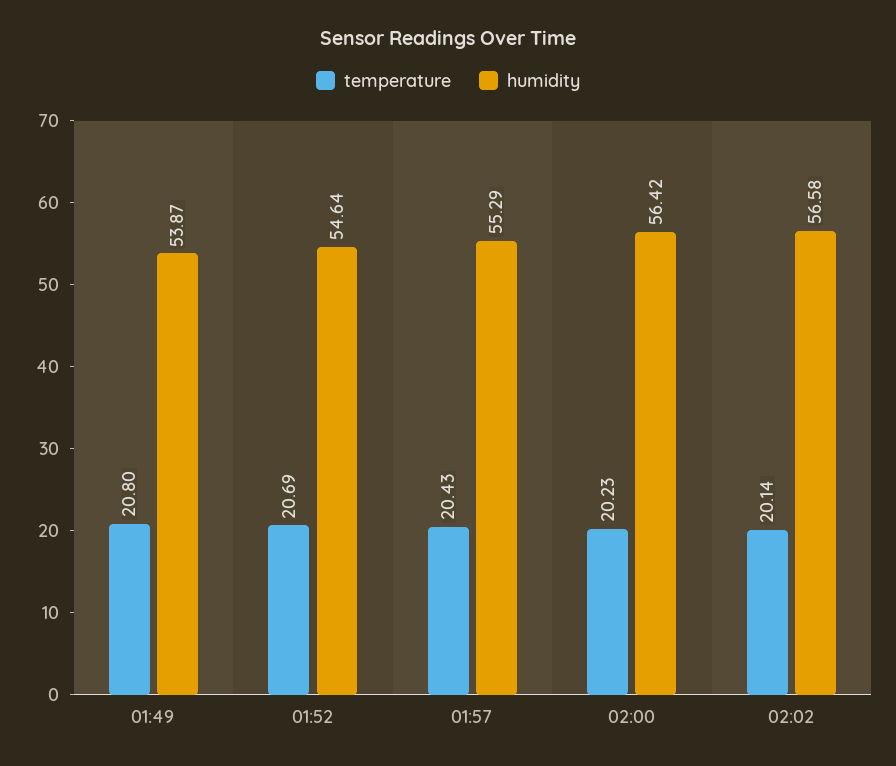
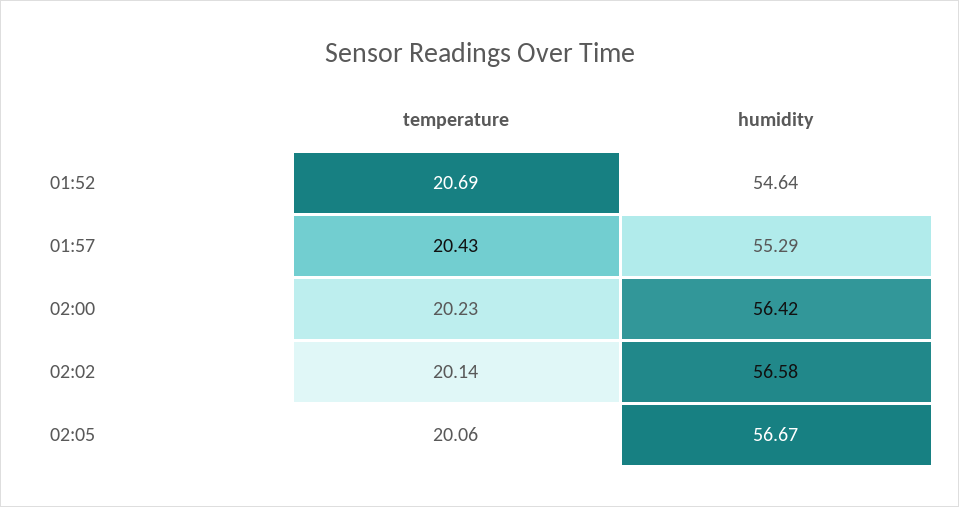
temperature, 01:49: 20.8 -> none
humidity, 01:49: 53.87 -> none
temperature, 02:05: none -> 20.06
humidity, 02:05: none -> 56.67

